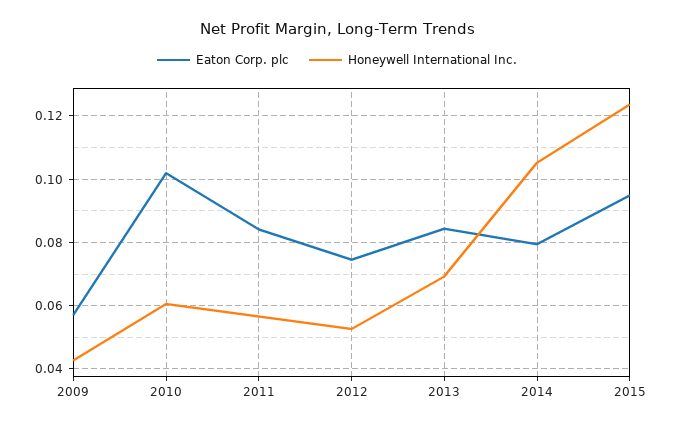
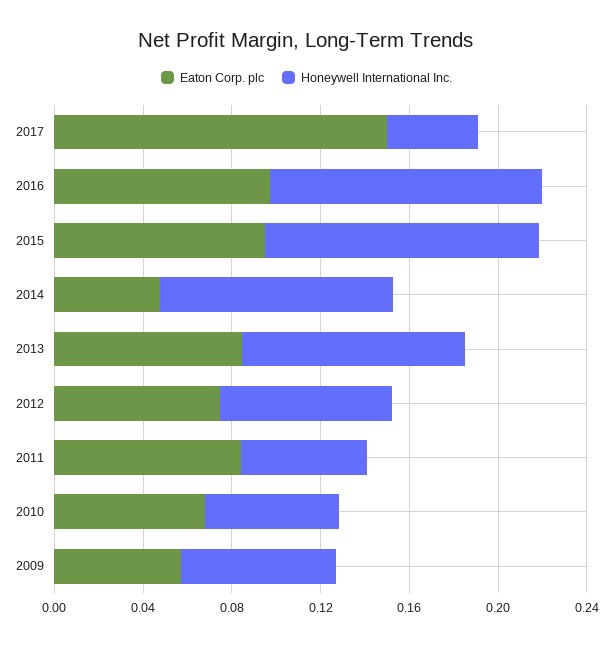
Honeywell International Inc., 2009: 0.042 -> 0.07
Eaton Corp. plc, 2010: 0.102 -> 0.07
Honeywell International Inc., 2012: 0.052 -> 0.08
Honeywell International Inc., 2013: 0.07 -> 0.1
Eaton Corp. plc, 2014: 0.08 -> 0.05
Eaton Corp. plc, 2017: none -> 0.15
Honeywell International Inc., 2017: none -> 0.04
Eaton Corp. plc, 2016: none -> 0.1
Honeywell International Inc., 2016: none -> 0.12

